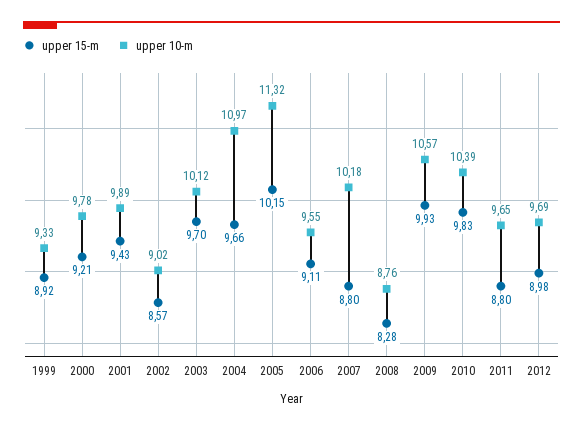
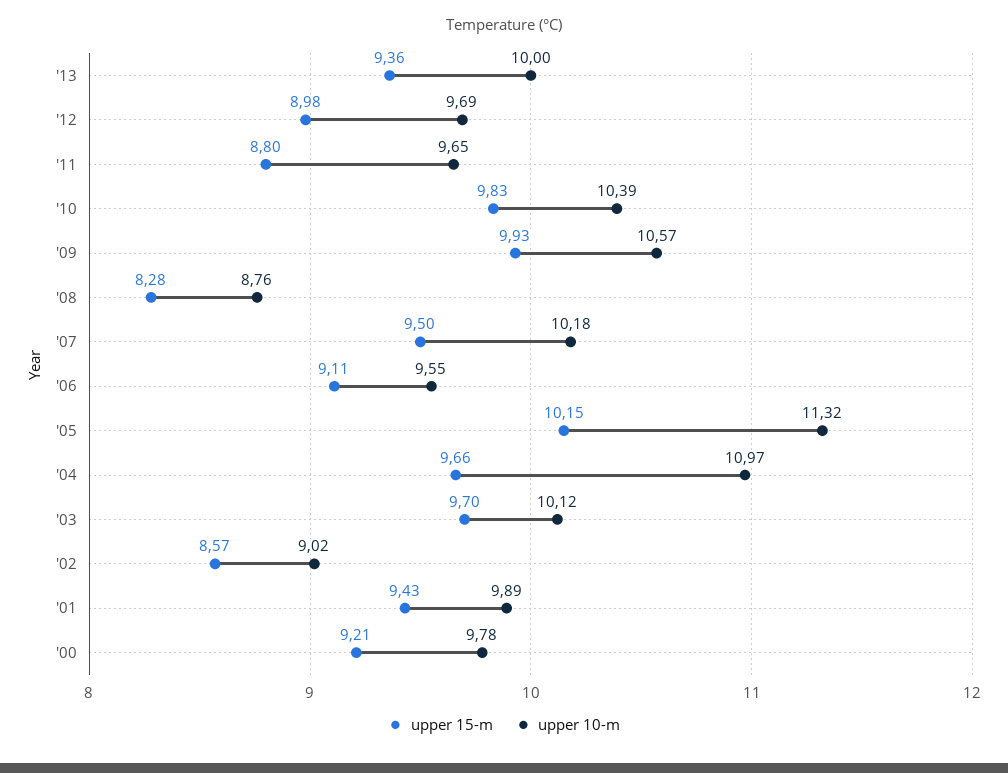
upper 15-m, 1999: 8.92 -> none
upper 10-m, 1999: 9.33 -> none
upper 15-m, 2007: 8.8 -> 9.5
upper 15-m, '13: none -> 9.36
upper 10-m, '13: none -> 10

